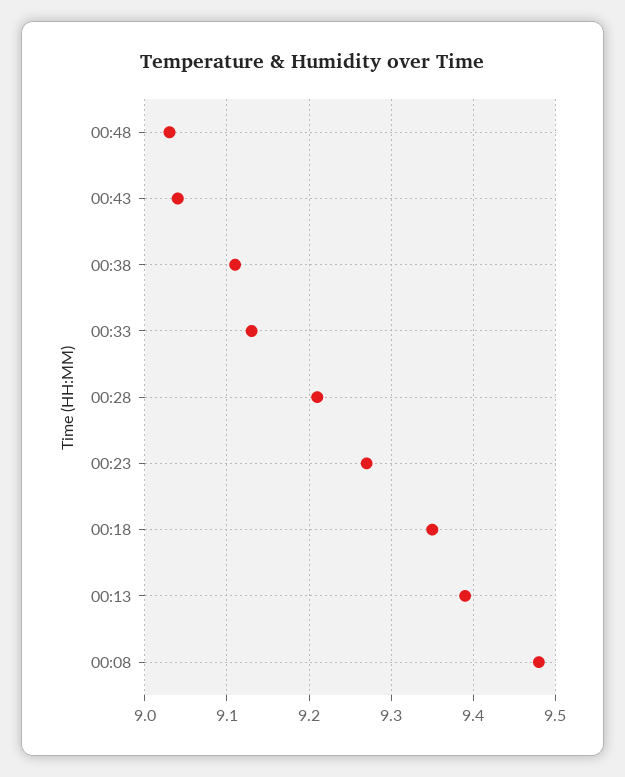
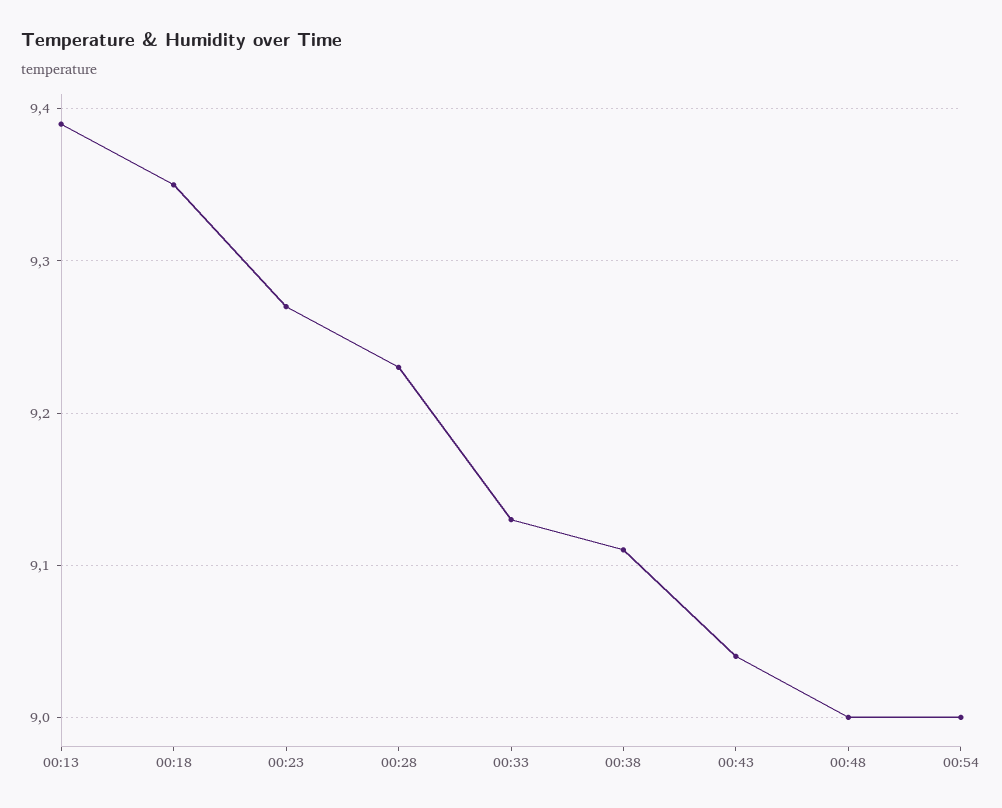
00:48: 9.03 -> 9
00:28: 9.21 -> 9.23
00:08: 9.48 -> none
00:54: none -> 9

